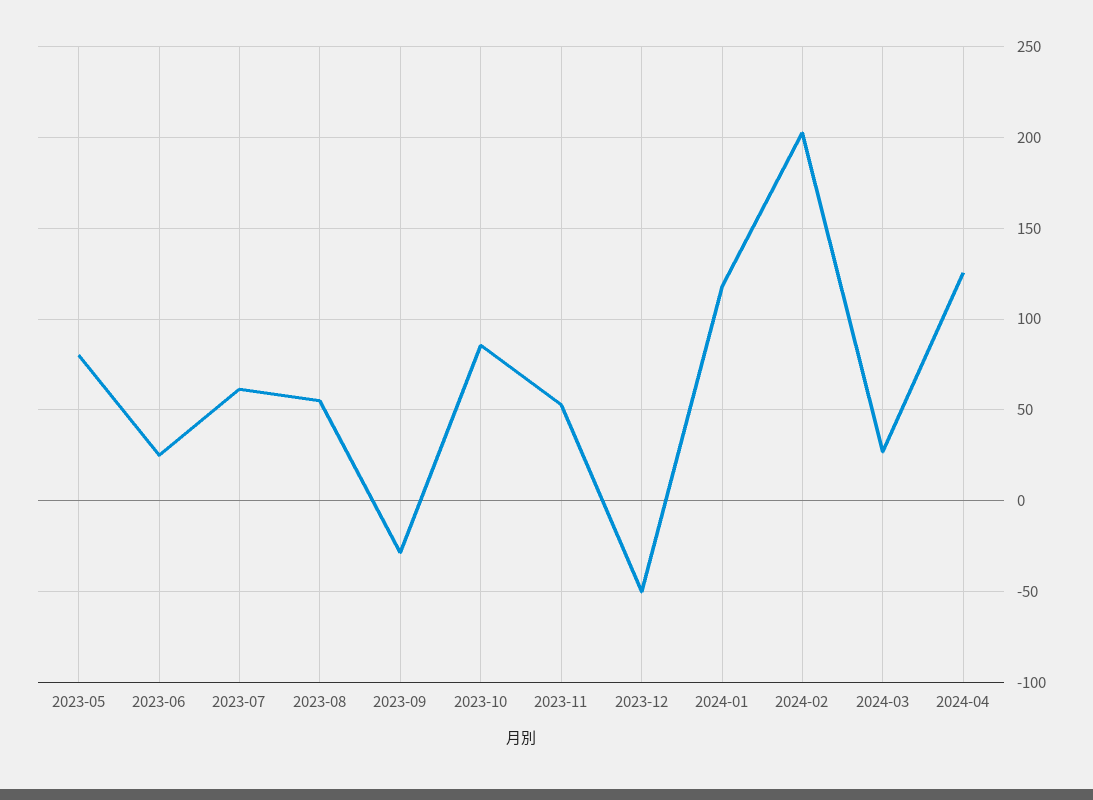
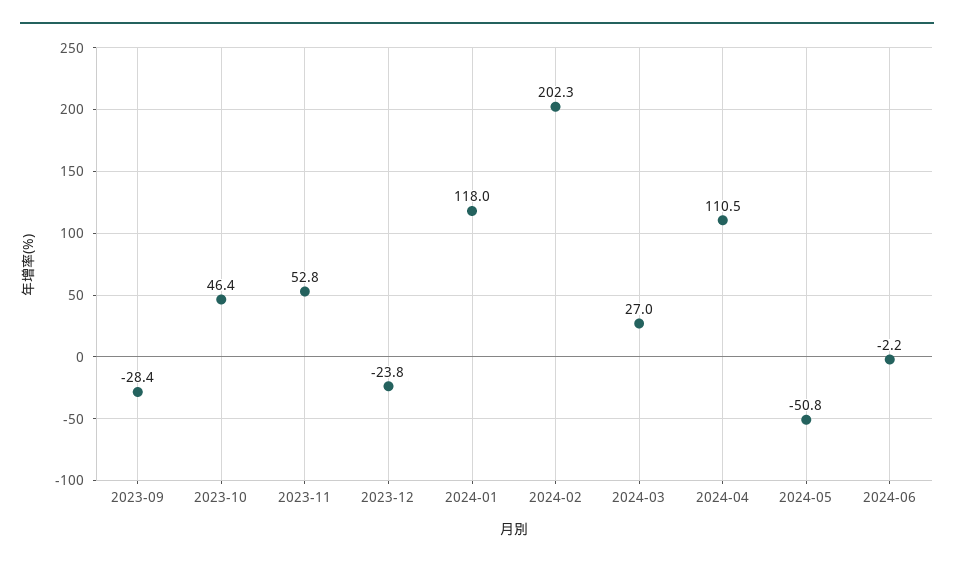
2023-05: 80 -> none
2023-06: 25 -> none
2023-07: 60 -> none
2023-08: 55 -> none
2023-10: 85 -> 46.4
2023-12: -50 -> -23.8
2024-04: 125 -> 110.5
2024-05: none -> -50.8
2024-06: none -> -2.2

